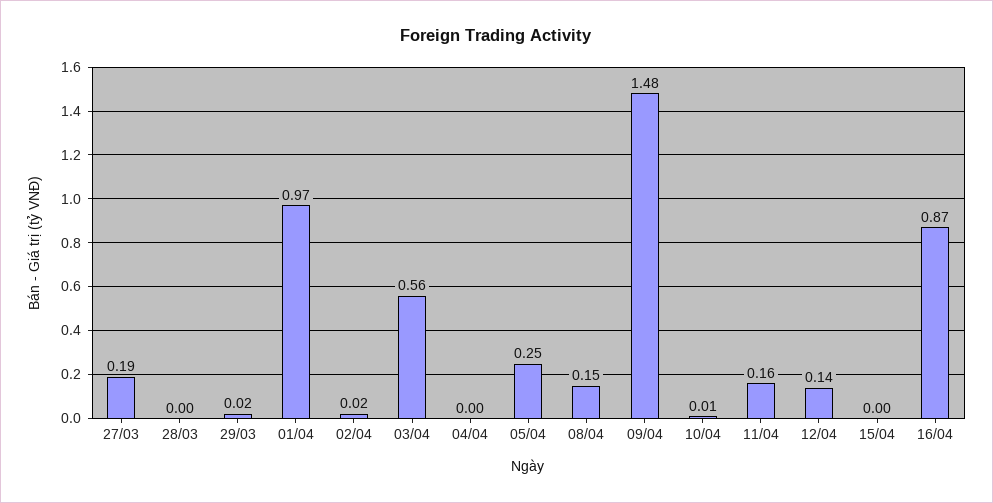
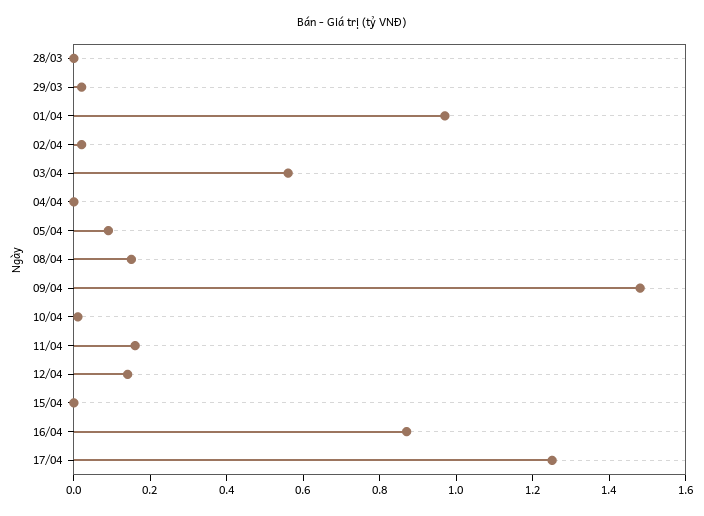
27/03: 0.19 -> none
05/04: 0.25 -> 0.1
17/04: none -> 1.25

